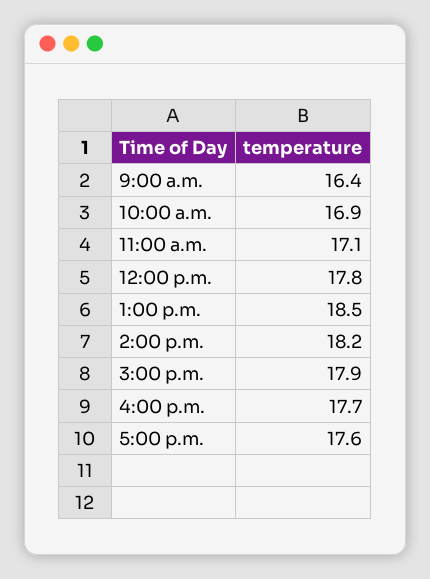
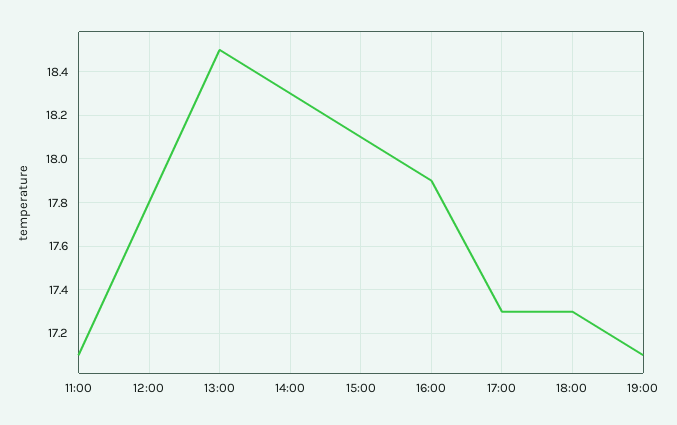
9:00 a.m.: 16.4 -> none
10:00 a.m.: 16.9 -> none
2:00 p.m.: 18.2 -> 18.3
3:00 p.m.: 17.9 -> 18.1
4:00 p.m.: 17.7 -> 17.9
5:00 p.m.: 17.6 -> 17.3
18:00: none -> 17.3
19:00: none -> 17.1

